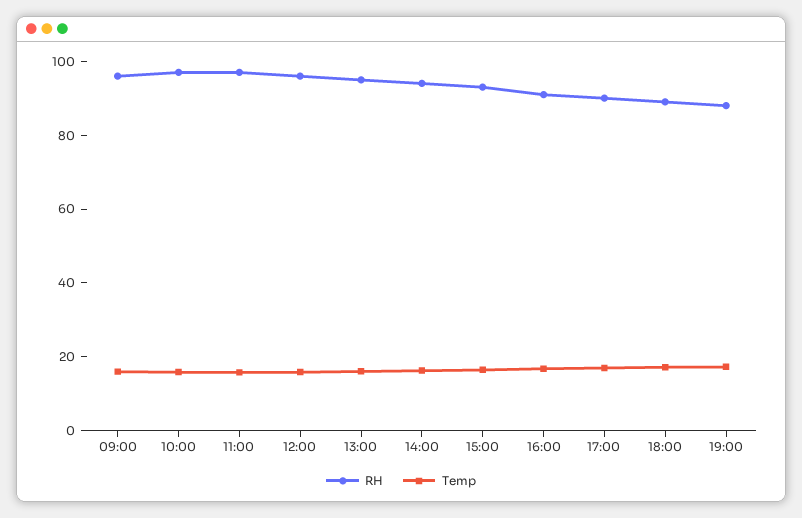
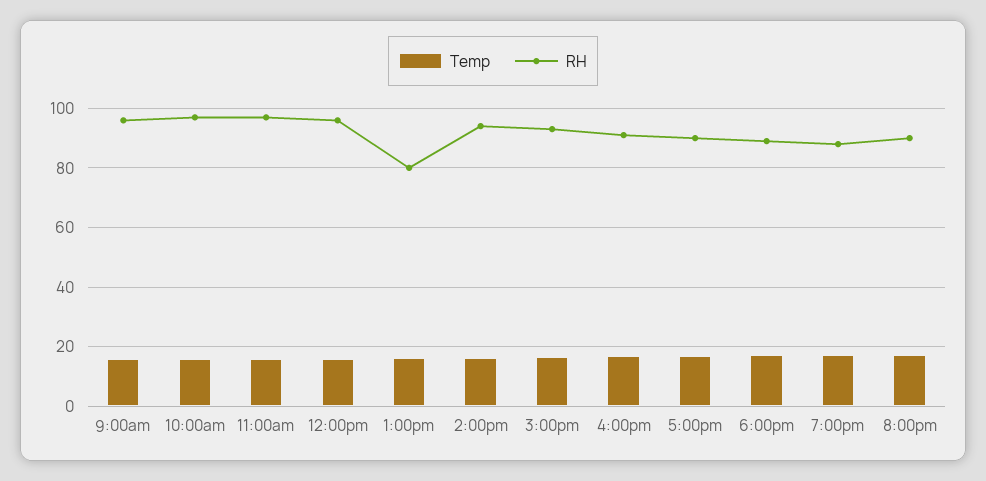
RH, 13:00: 95 -> 80
Temp, 8:00pm: none -> 17.5
RH, 8:00pm: none -> 90

